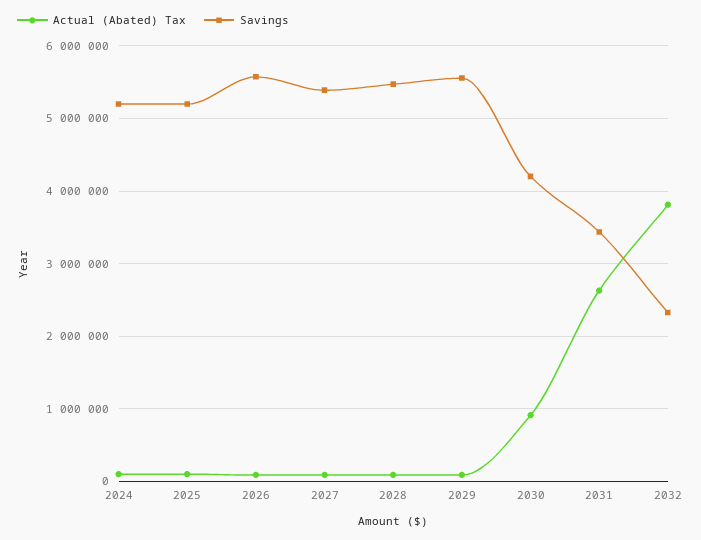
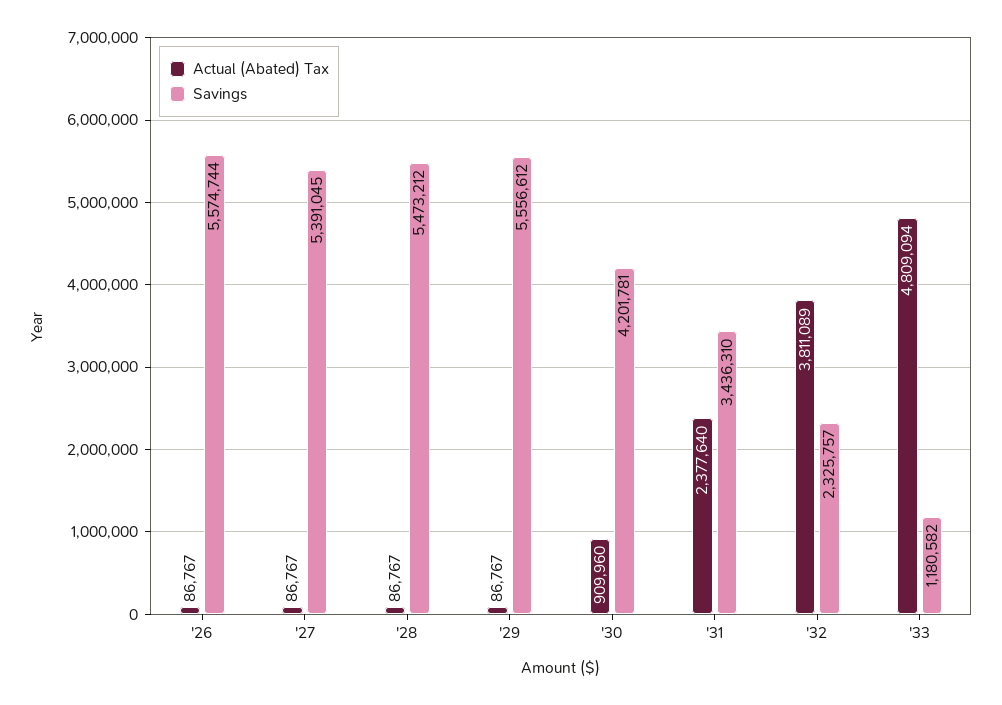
Actual (Abated) Tax, 2024: 100000 -> none
Savings, 2024: 5200000 -> none
Actual (Abated) Tax, 2025: 100000 -> none
Savings, 2025: 5200000 -> none
Actual (Abated) Tax, 2031: 2600000 -> 2377640
Actual (Abated) Tax, '33: none -> 4809094
Savings, '33: none -> 1180582

